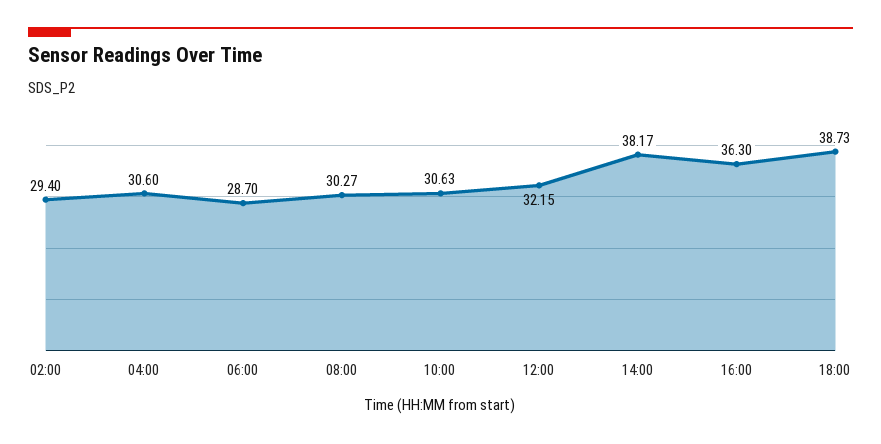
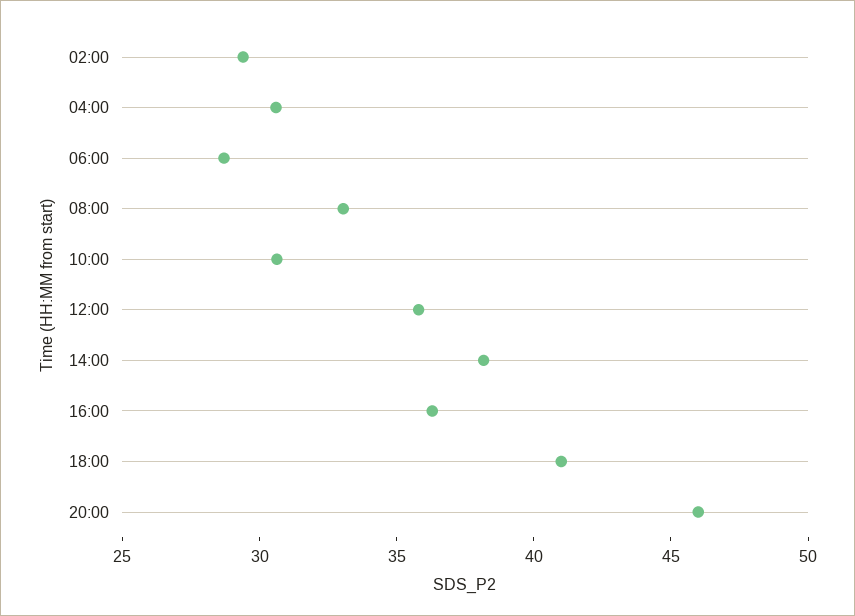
08:00: 30.27 -> 33
12:00: 32.15 -> 36
18:00: 38.73 -> 41
20:00: none -> 46

